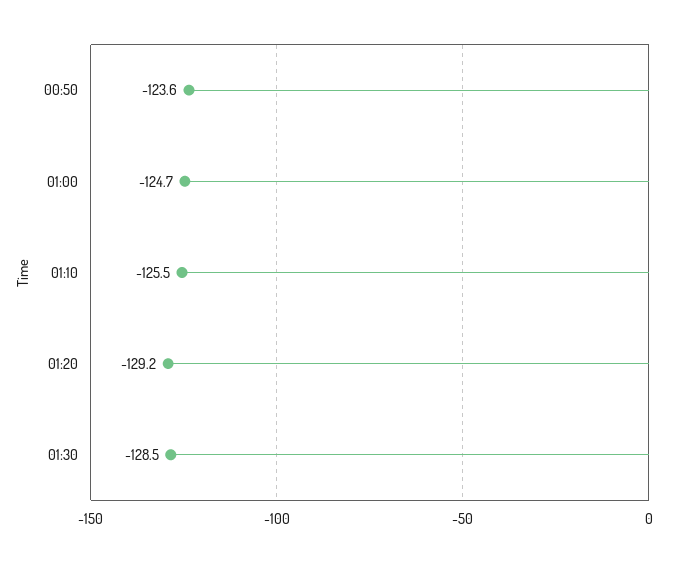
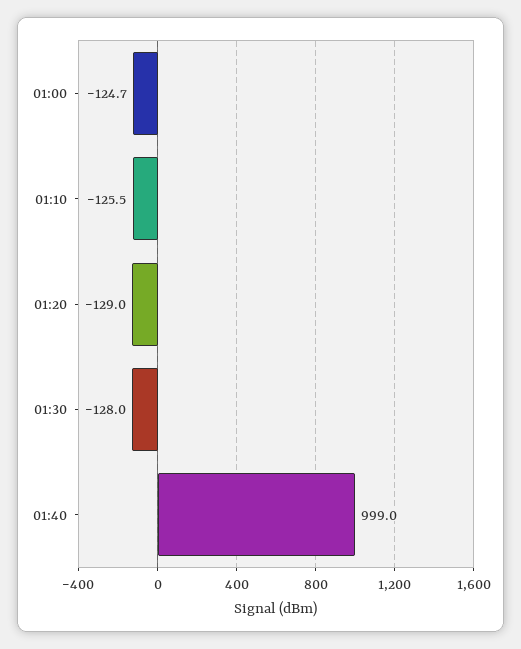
00:50: -123.6 -> none
01:20: -129.2 -> -129
01:30: -128.5 -> -128
01:40: none -> 999

